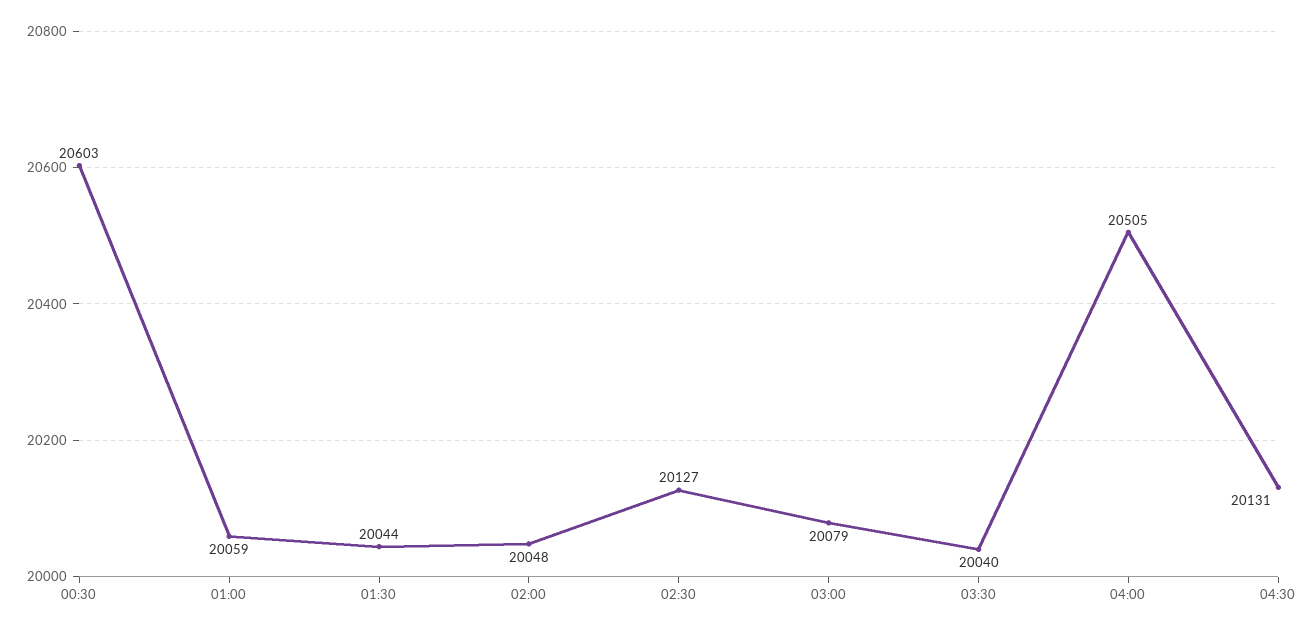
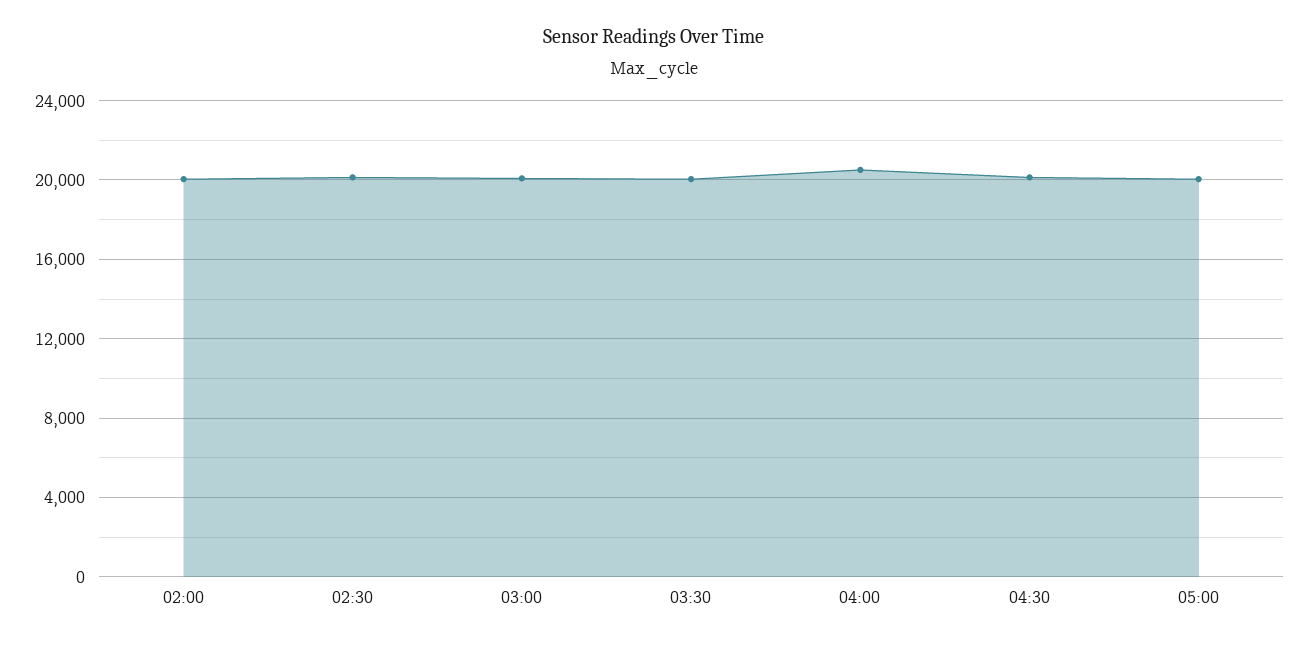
00:30: 20603 -> none
01:00: 20059 -> none
01:30: 20044 -> none
05:00: none -> 20000

